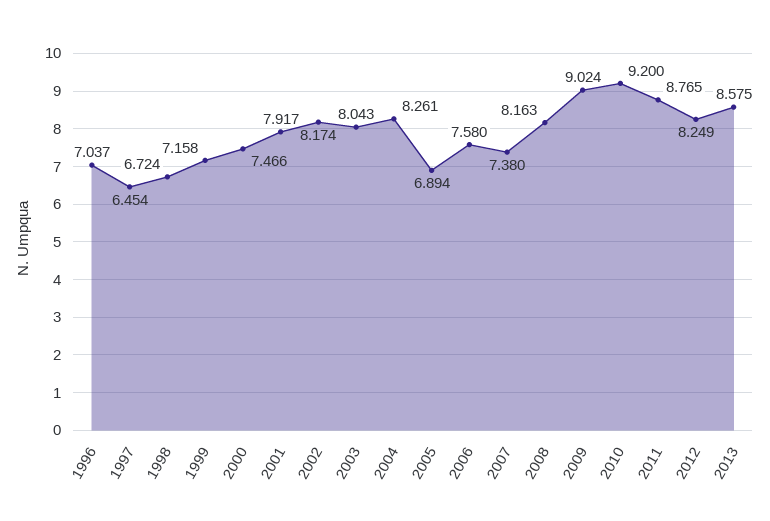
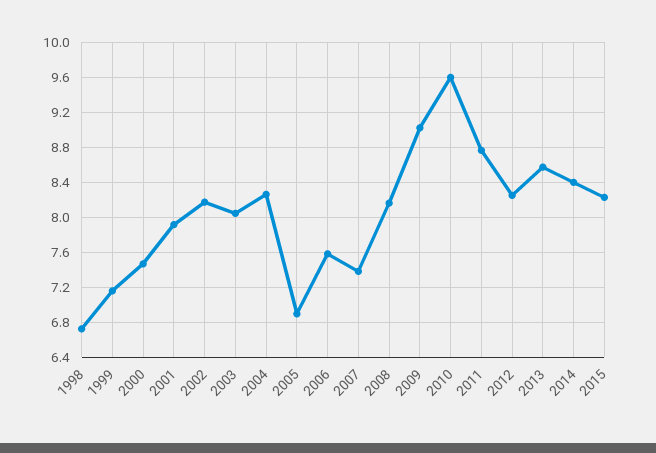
1996: 7.037 -> none
1997: 6.454 -> none
2010: 9.2 -> 9.6
2014: none -> 8.4
2015: none -> 8.2

